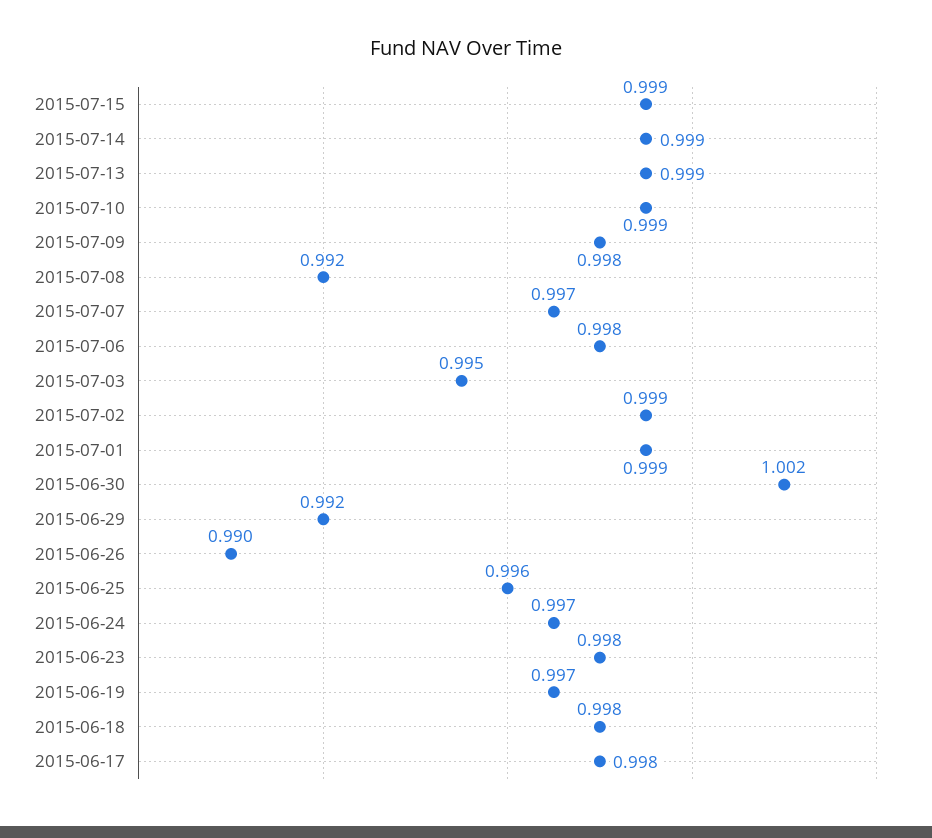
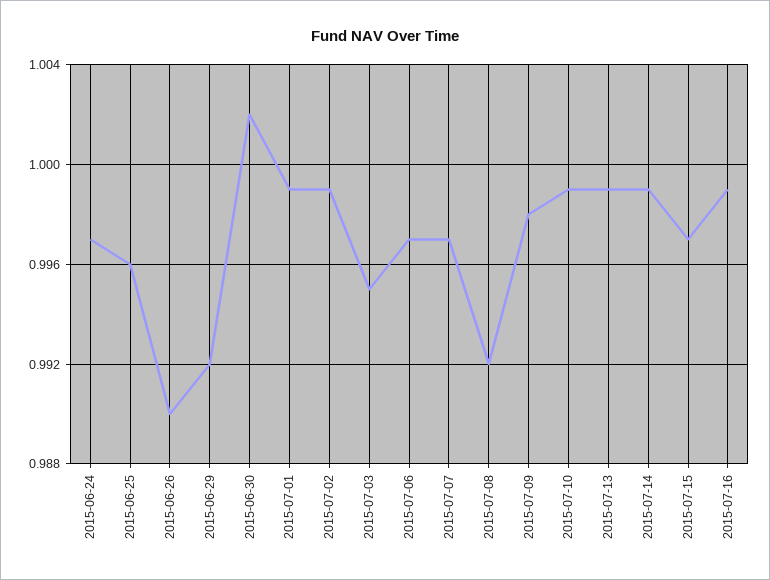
2015-07-15: 0.999 -> 0.997
2015-07-06: 0.998 -> 0.997
2015-06-23: 0.998 -> none
2015-06-19: 0.997 -> none
2015-06-18: 0.998 -> none
2015-06-17: 0.998 -> none
2015-07-16: none -> 0.999

